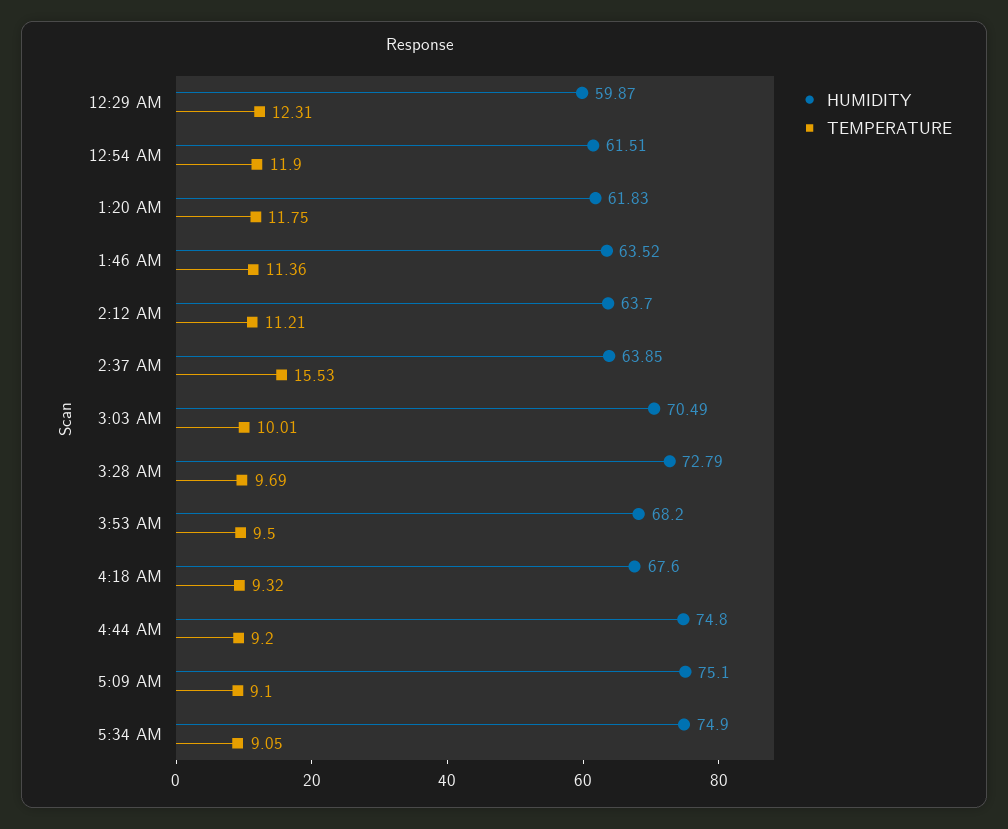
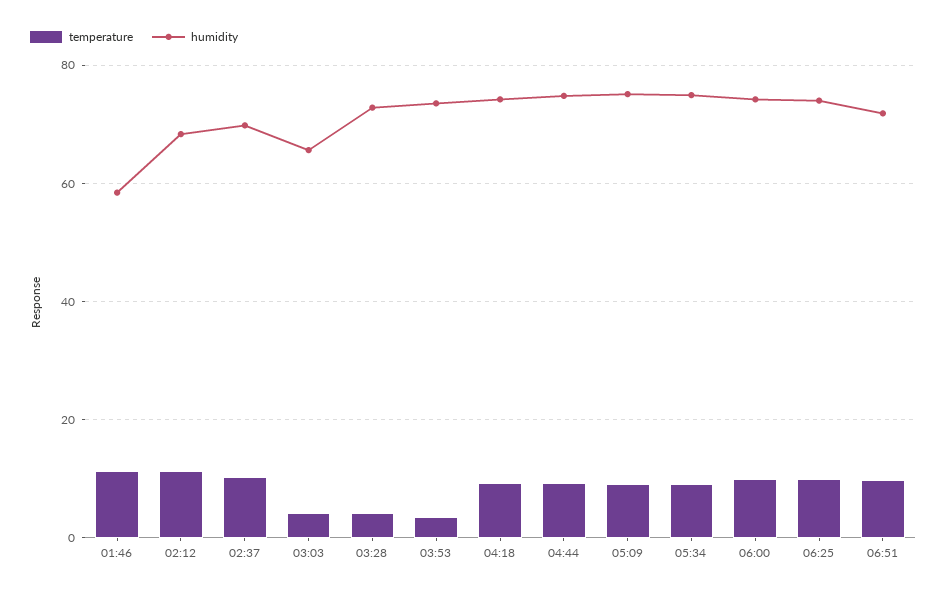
HUMIDITY, 12:29 AM: 59.87 -> none
TEMPERATURE, 12:29 AM: 12.31 -> none
HUMIDITY, 12:54 AM: 61.51 -> none
TEMPERATURE, 12:54 AM: 11.9 -> none
HUMIDITY, 1:20 AM: 61.83 -> none
TEMPERATURE, 1:20 AM: 11.75 -> none
HUMIDITY, 1:46 AM: 63.52 -> 58
HUMIDITY, 2:12 AM: 63.7 -> 68
HUMIDITY, 2:37 AM: 63.85 -> 70
TEMPERATURE, 2:37 AM: 15.53 -> 10
HUMIDITY, 3:03 AM: 70.49 -> 66
TEMPERATURE, 3:03 AM: 10.01 -> 4
TEMPERATURE, 3:28 AM: 9.69 -> 4
HUMIDITY, 3:53 AM: 68.2 -> 74
TEMPERATURE, 3:53 AM: 9.5 -> 4
HUMIDITY, 4:18 AM: 67.6 -> 74
TEMPERATURE, 06:00: none -> 10
HUMIDITY, 06:00: none -> 74
TEMPERATURE, 06:25: none -> 10
HUMIDITY, 06:25: none -> 74
TEMPERATURE, 06:51: none -> 10
HUMIDITY, 06:51: none -> 72

